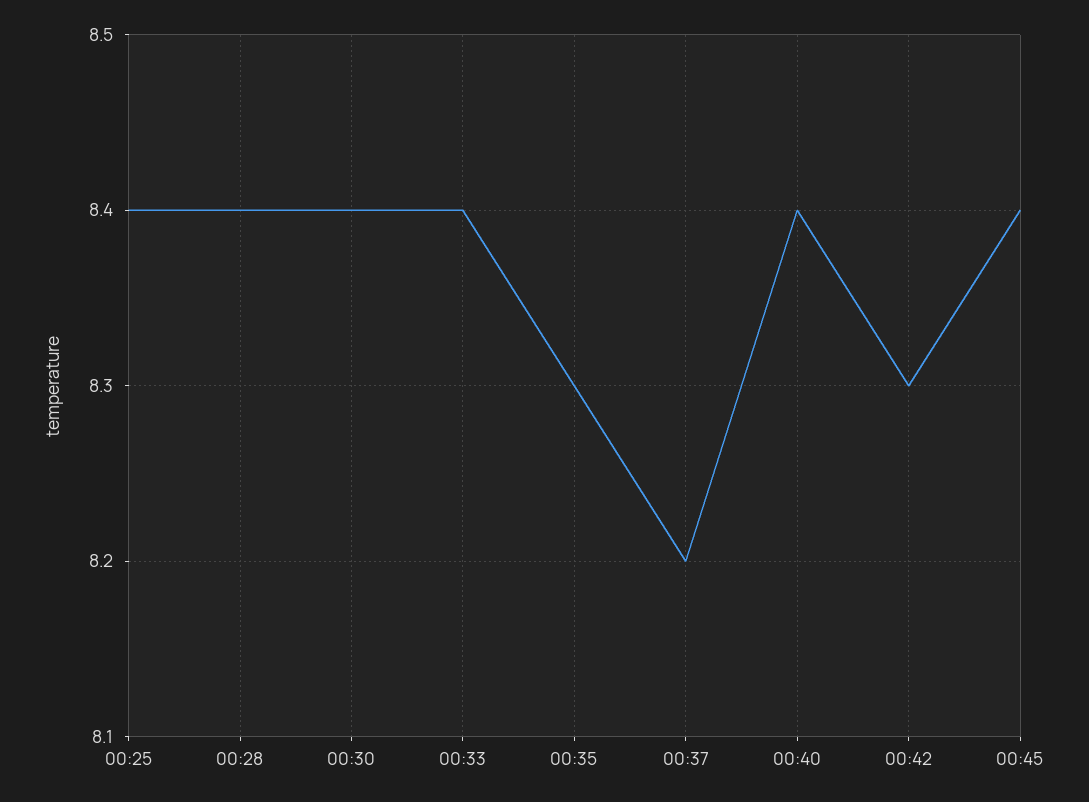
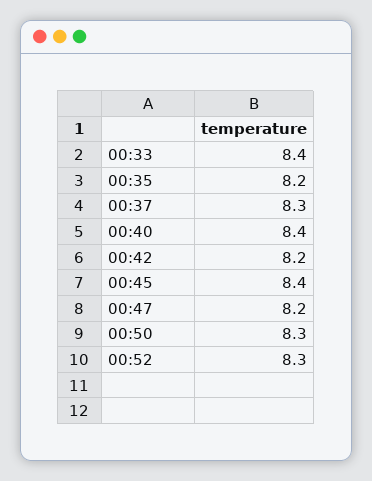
00:25: 8.4 -> none
00:28: 8.4 -> none
00:30: 8.4 -> none
00:35: 8.3 -> 8.2
00:37: 8.2 -> 8.3
00:42: 8.3 -> 8.2
00:47: none -> 8.2
00:50: none -> 8.3
00:52: none -> 8.3

